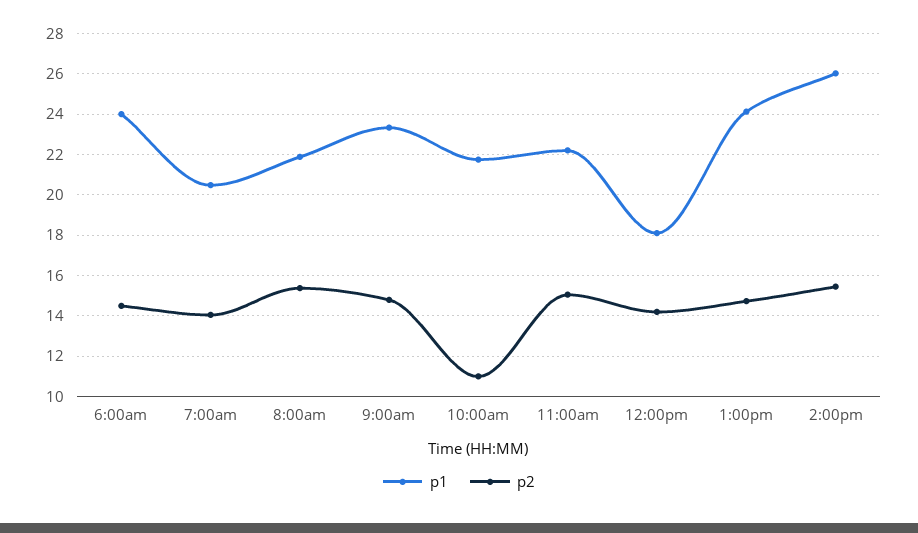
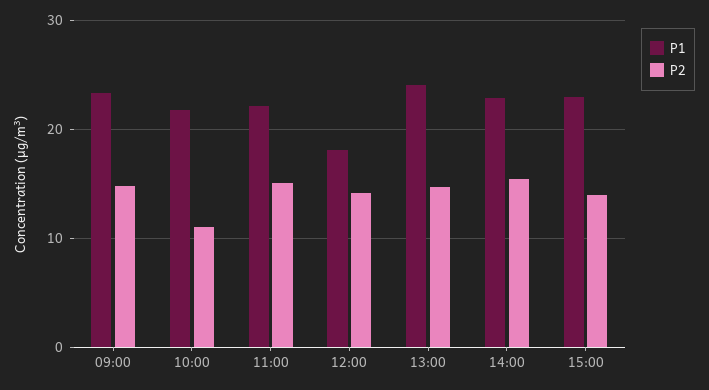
p1, 6:00am: 24 -> none
p2, 6:00am: 14.5 -> none
p1, 7:00am: 20.5 -> none
p2, 7:00am: 14 -> none
p1, 8:00am: 22 -> none
p2, 8:00am: 15.5 -> none
p1, 2:00pm: 26 -> 23
p1, 15:00: none -> 23
p2, 15:00: none -> 14

